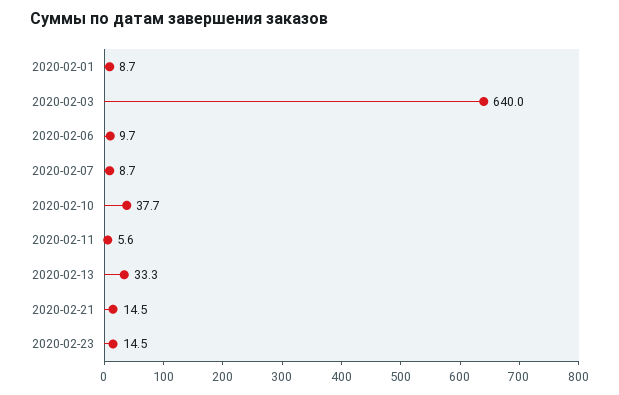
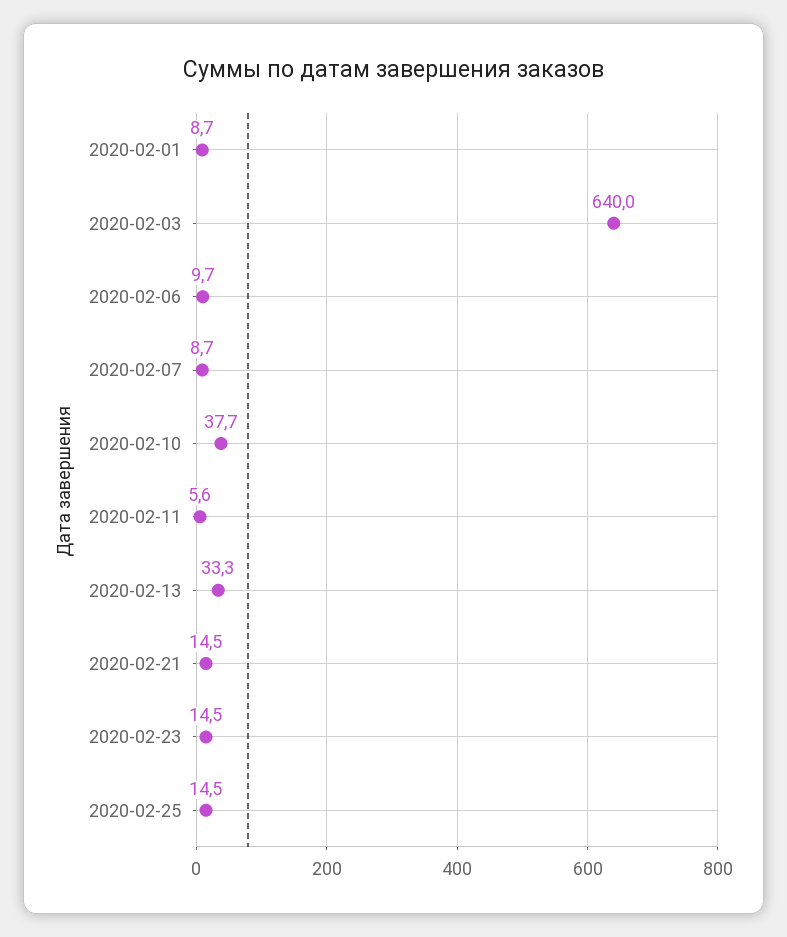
2020-02-25: none -> 14.5

